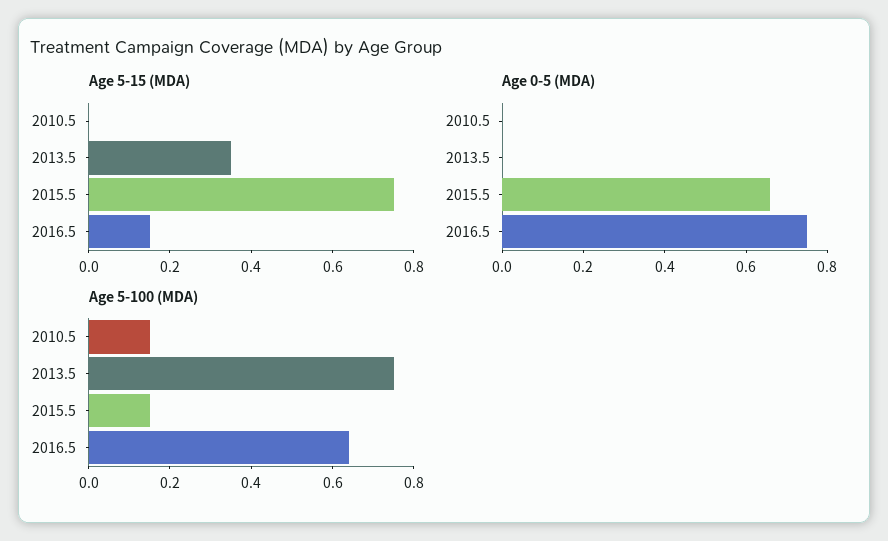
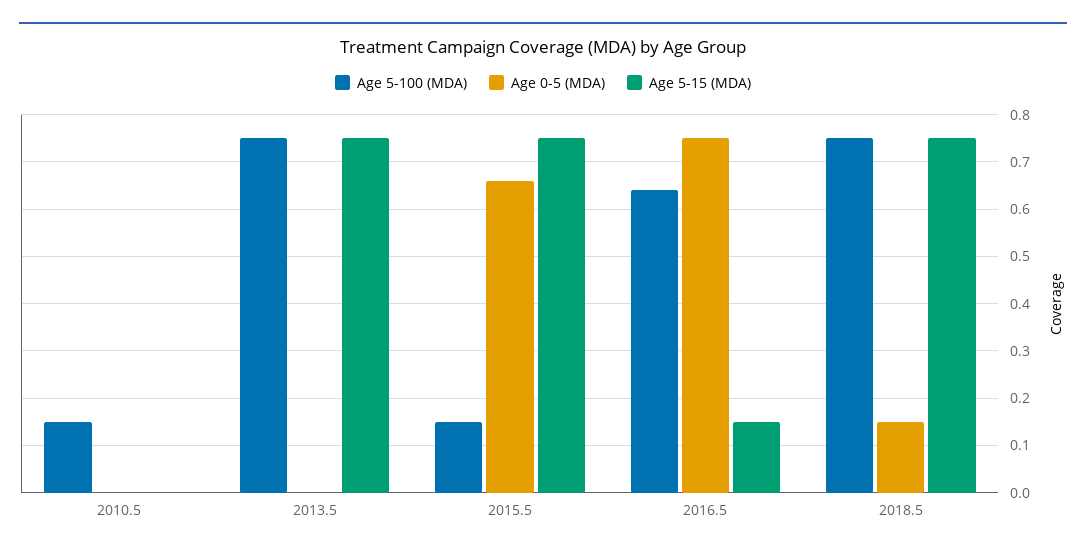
Age 5-15 (MDA), 2013.5: 0.35 -> 0.75
Age 5-100 (MDA), 2018.5: none -> 0.75
Age 0-5 (MDA), 2018.5: none -> 0.15
Age 5-15 (MDA), 2018.5: none -> 0.75

